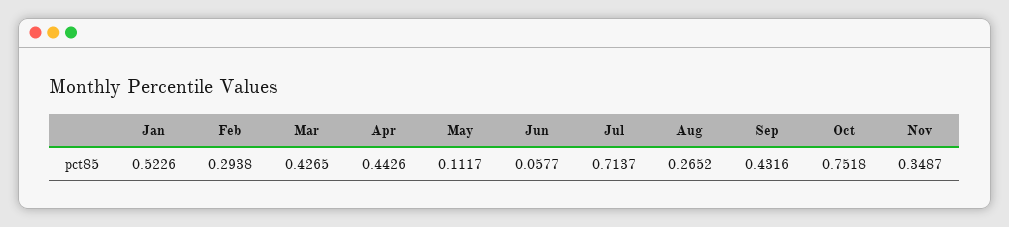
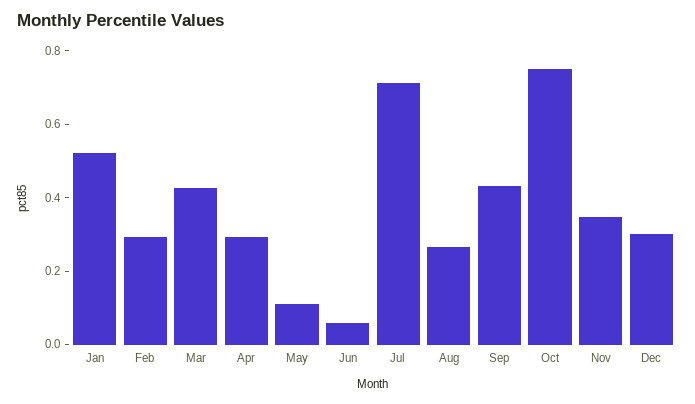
Apr: 0.4426 -> 0.3
Dec: none -> 0.3

